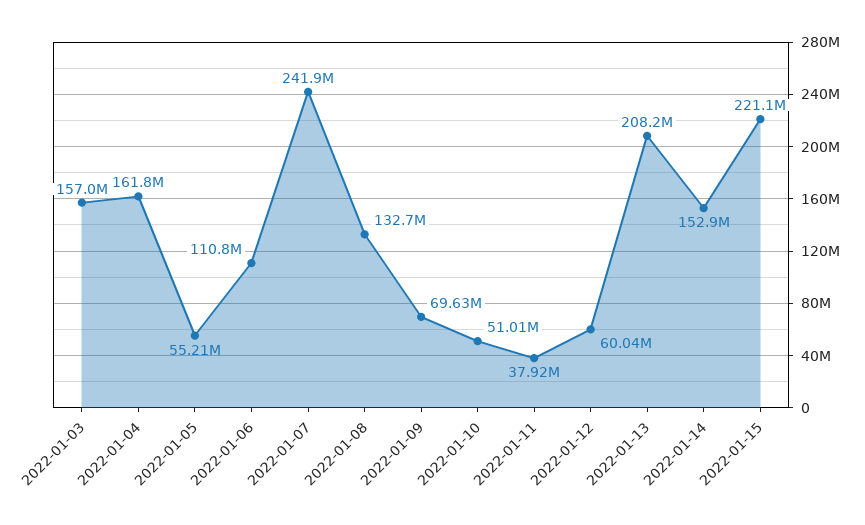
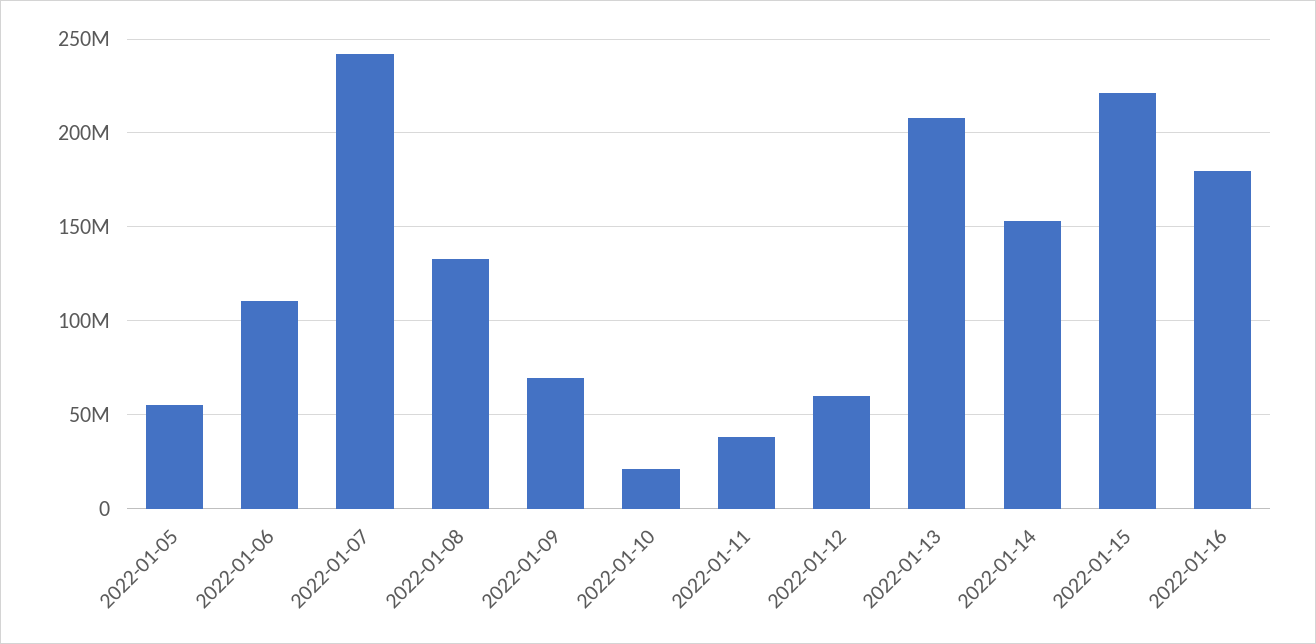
2022-01-03: 157000000 -> none
2022-01-04: 161800000 -> none
2022-01-10: 51010000 -> 20000000
2022-01-16: none -> 180000000

